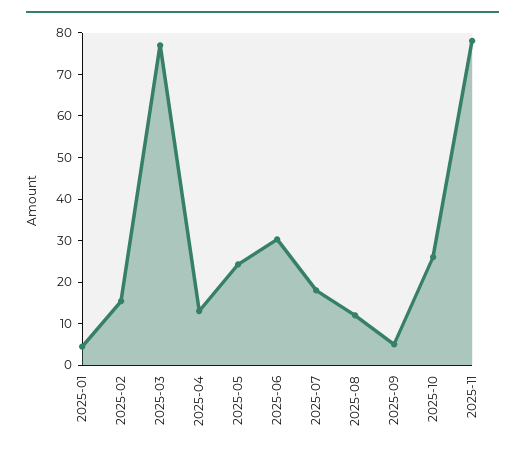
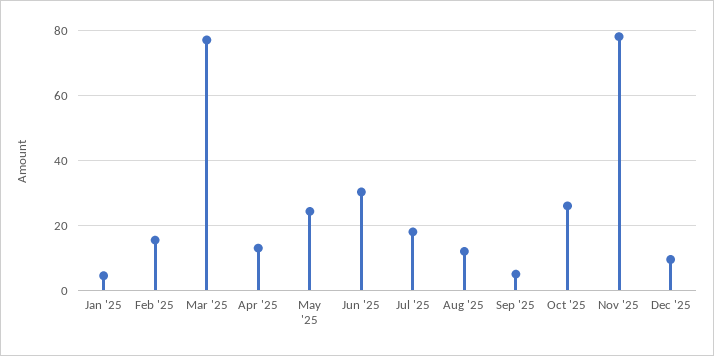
Dec '25: none -> 10

